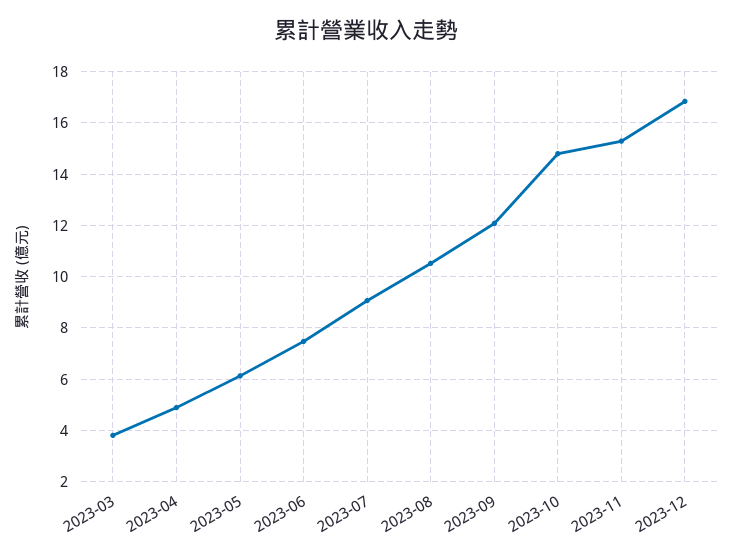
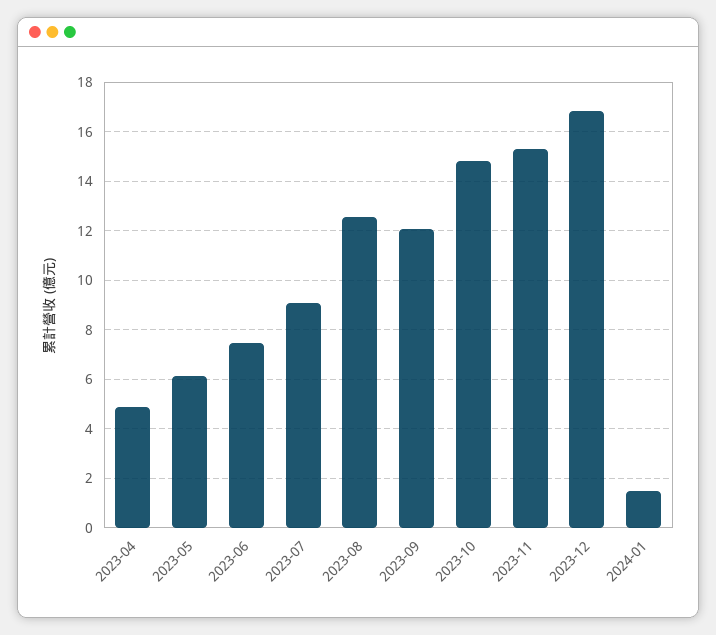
2023-03: 3.75 -> none
2023-08: 10.5 -> 12.5
2024-01: none -> 1.5

